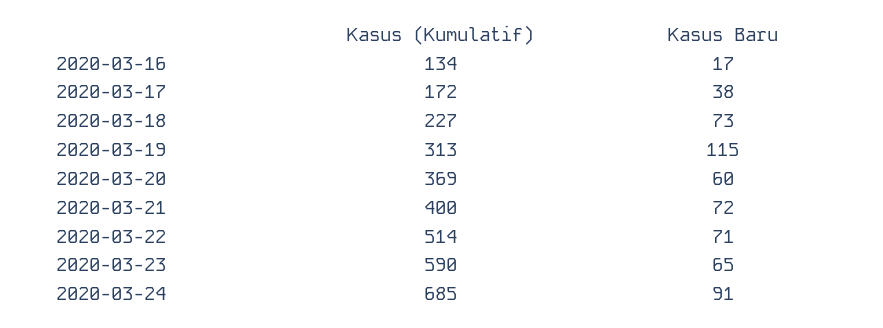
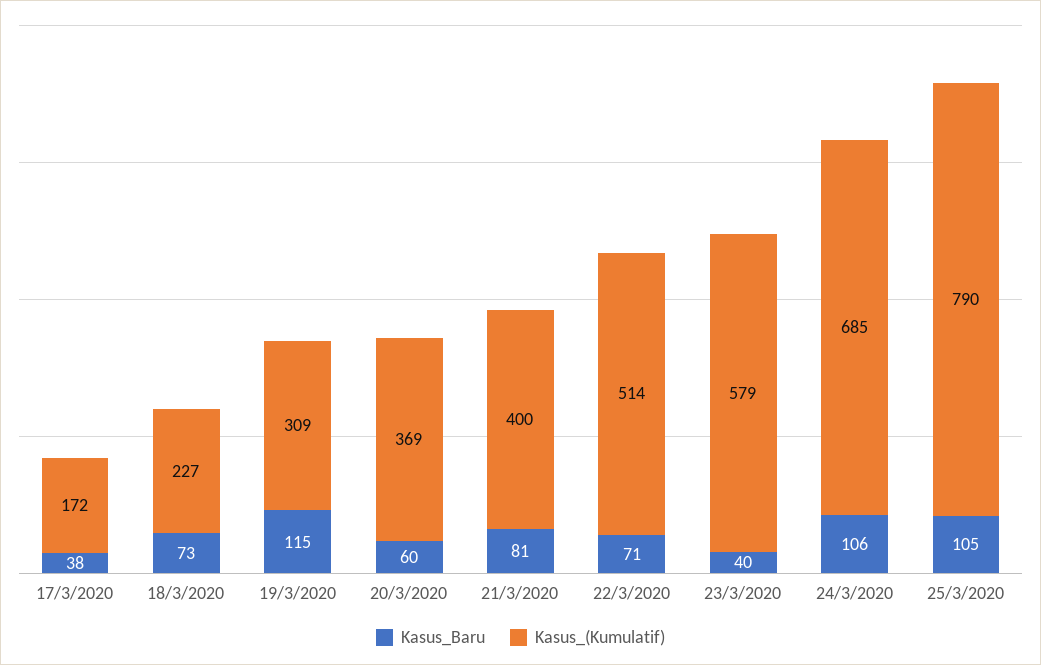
Kasus (Kumulatif), 2020-03-16: 134 -> none
Kasus Baru, 2020-03-16: 17 -> none
Kasus (Kumulatif), 2020-03-19: 313 -> 309
Kasus Baru, 2020-03-21: 72 -> 81
Kasus (Kumulatif), 2020-03-23: 590 -> 579
Kasus Baru, 2020-03-23: 65 -> 40
Kasus Baru, 2020-03-24: 91 -> 106
Kasus Baru, 25/3/2020: none -> 105
Kasus (Kumulatif), 25/3/2020: none -> 790

